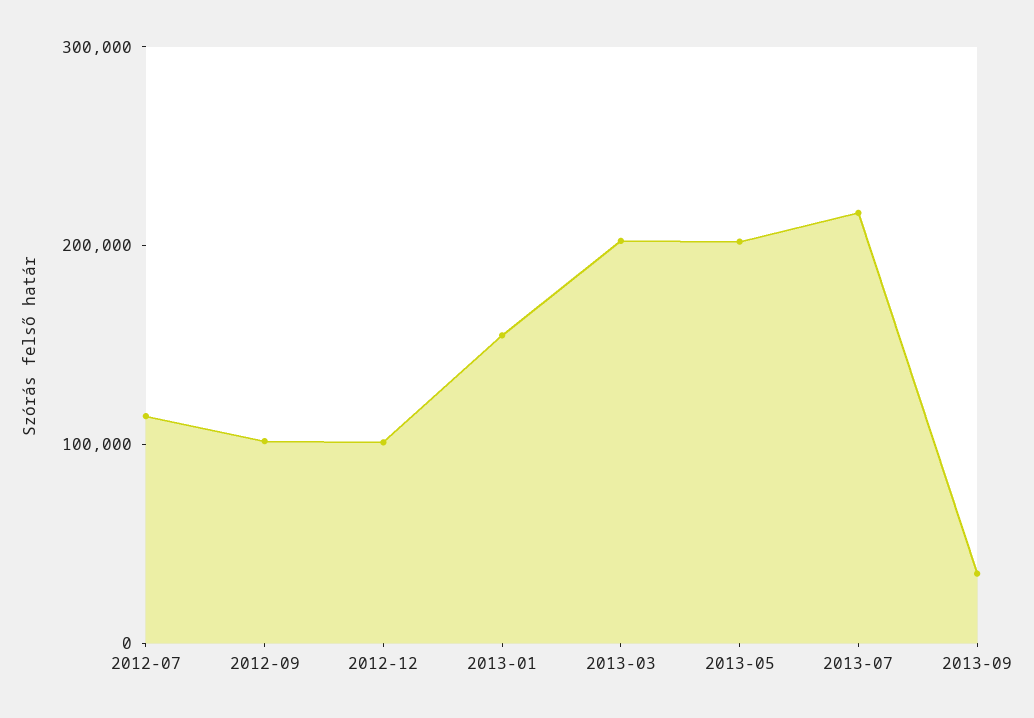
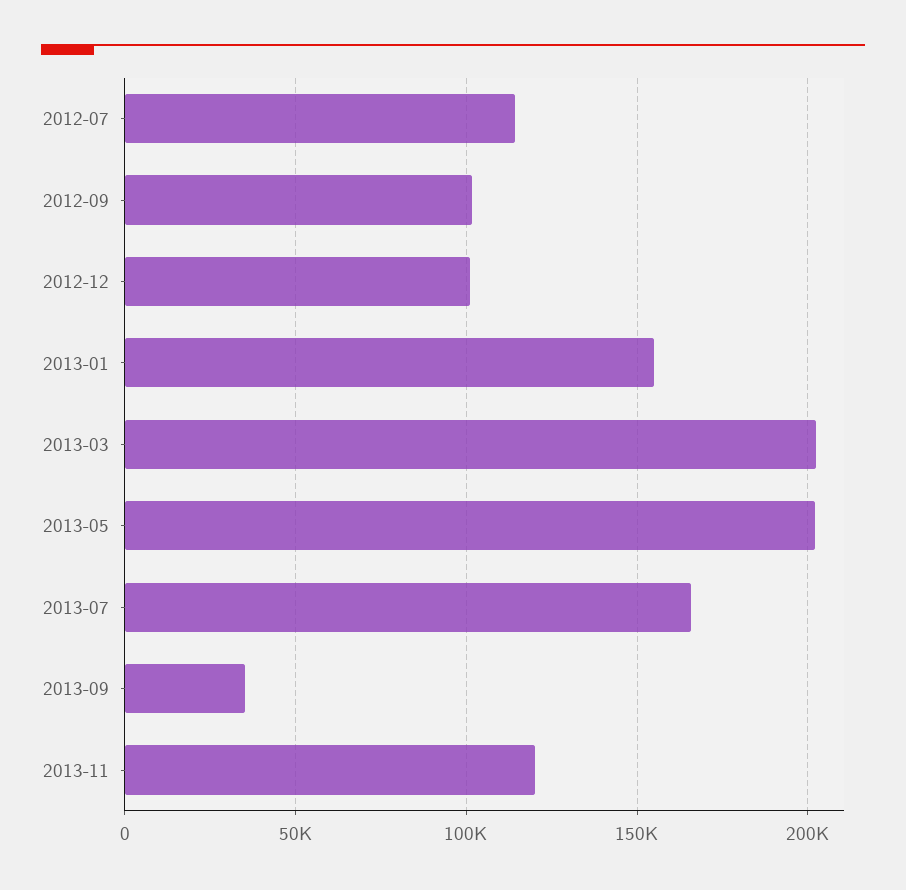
2013-07: 220000 -> 165000
2013-11: none -> 120000

